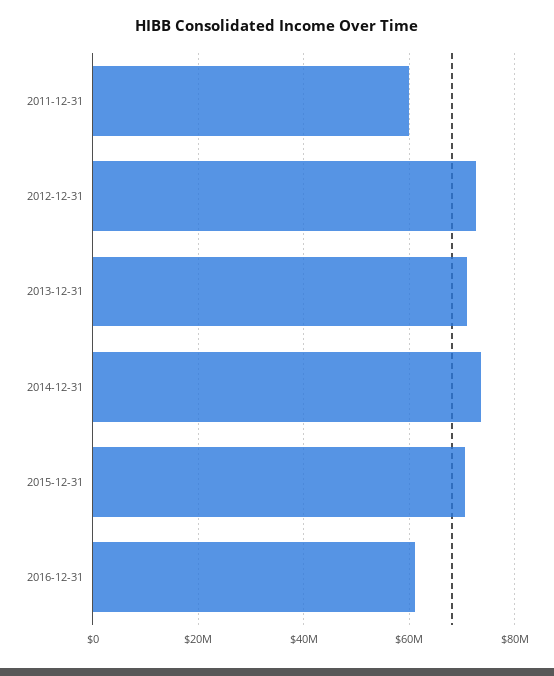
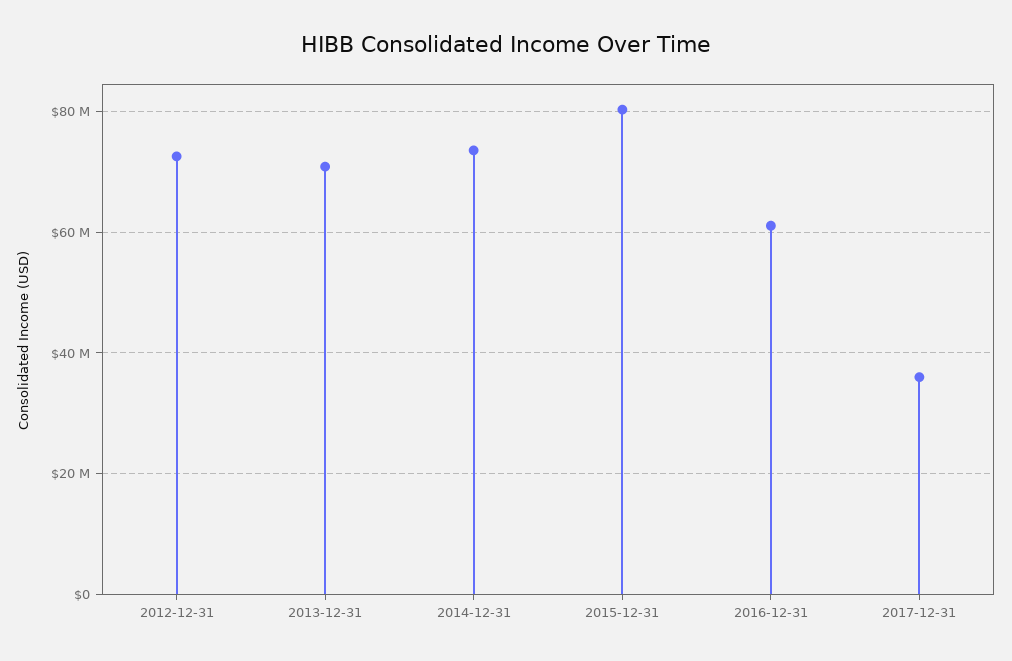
2011-12-31: 60000000 -> none
2015-12-31: 70000000 -> 80000000
2017-12-31: none -> 36000000

